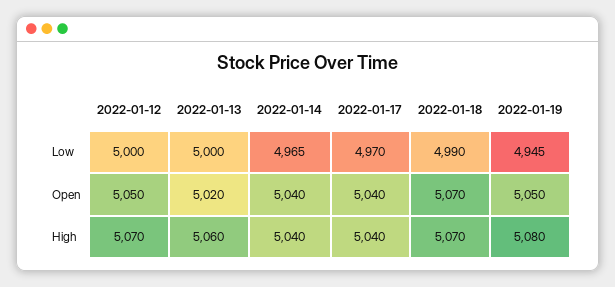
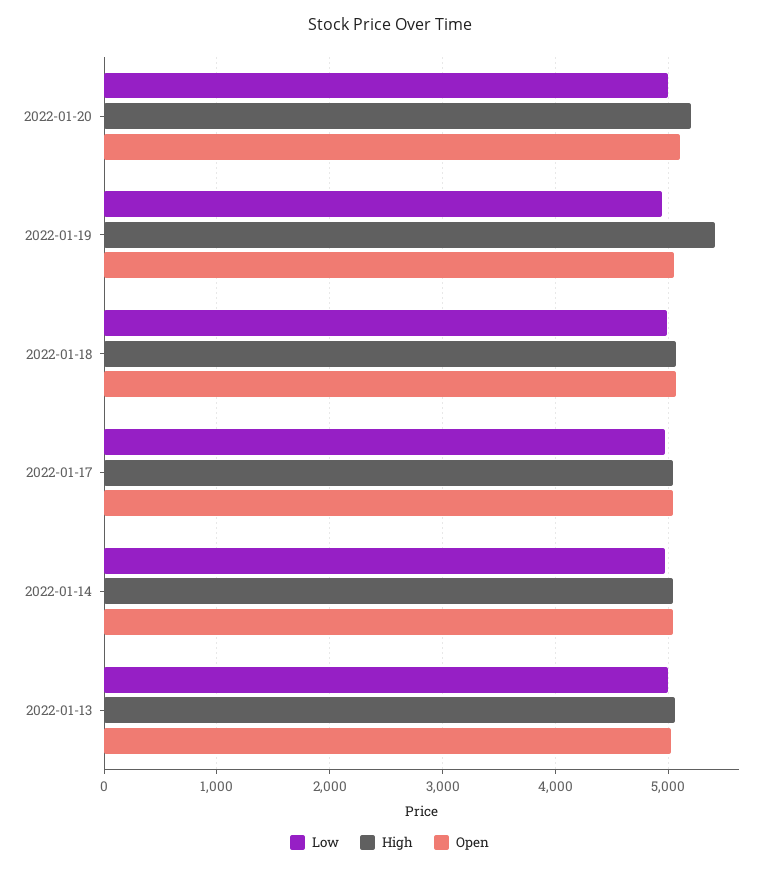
Low, 2022-01-12: 5000 -> none
Open, 2022-01-12: 5050 -> none
High, 2022-01-12: 5070 -> none
High, 2022-01-19: 5080 -> 5400
Low, 2022-01-20: none -> 5000
High, 2022-01-20: none -> 5200
Open, 2022-01-20: none -> 5100

